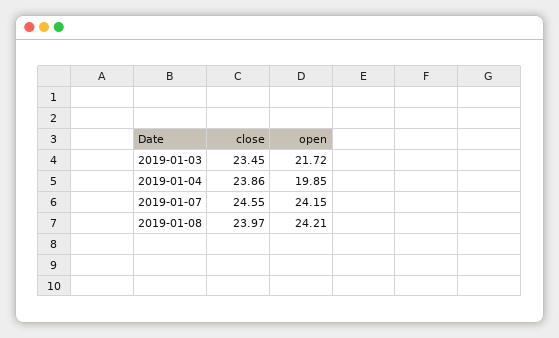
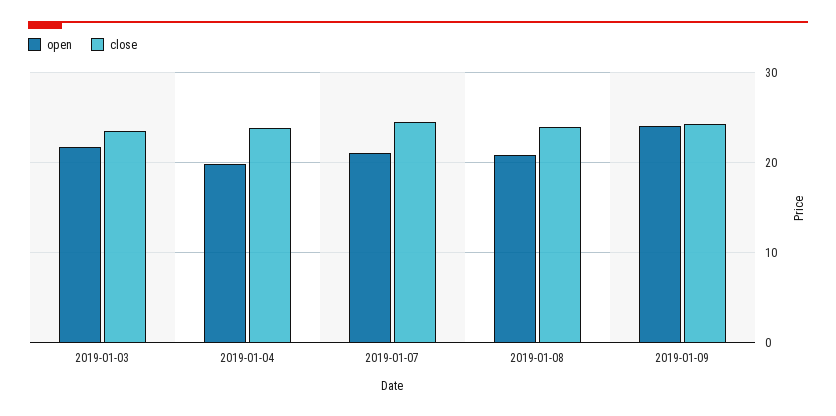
open, 2019-01-07: 24.15 -> 21
open, 2019-01-08: 24.21 -> 21
open, 2019-01-09: none -> 24
close, 2019-01-09: none -> 24

